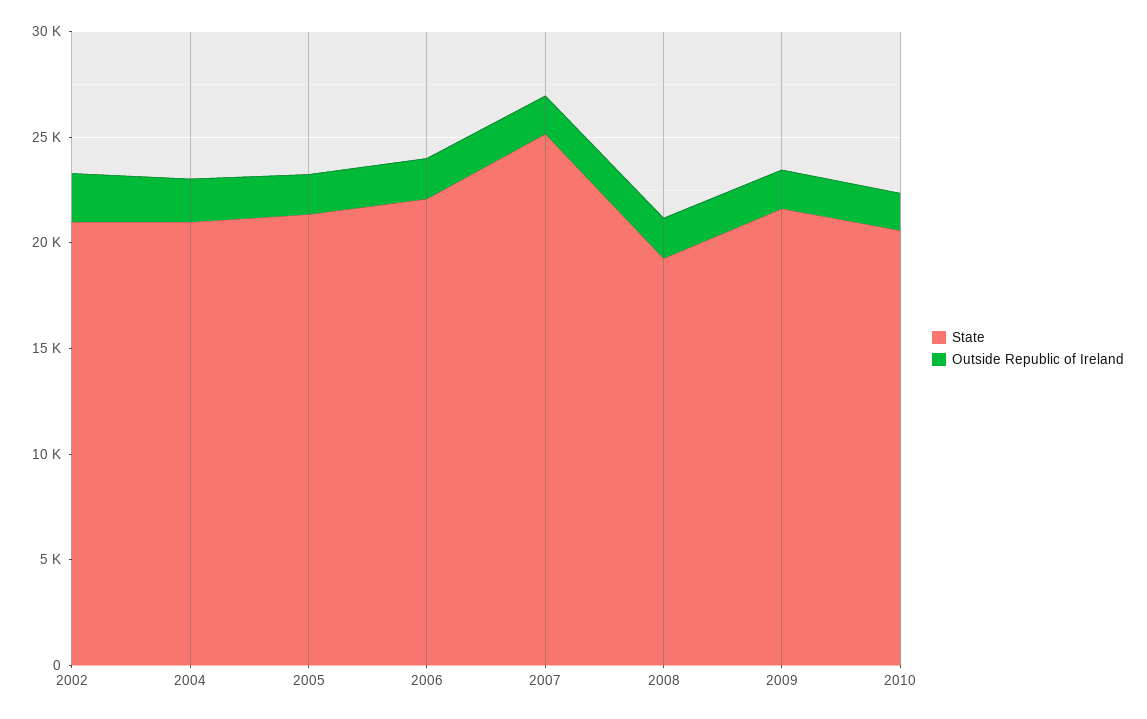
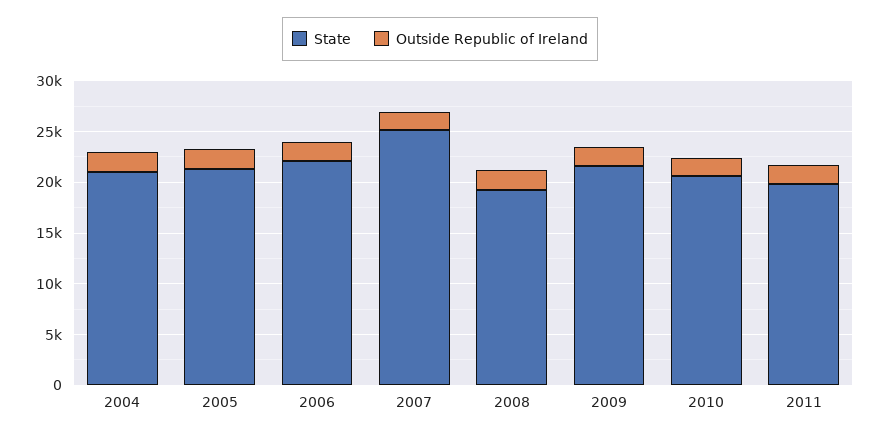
State, 2002: 21000 -> none
Outside Republic of Ireland, 2002: 2000 -> none
State, 2011: none -> 20000
Outside Republic of Ireland, 2011: none -> 2000

